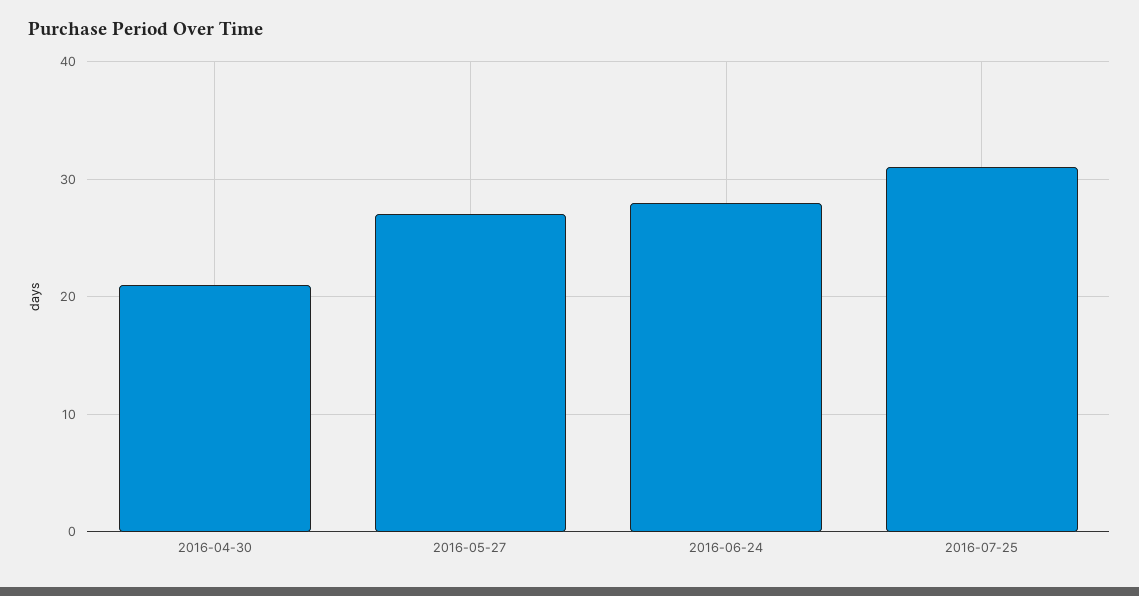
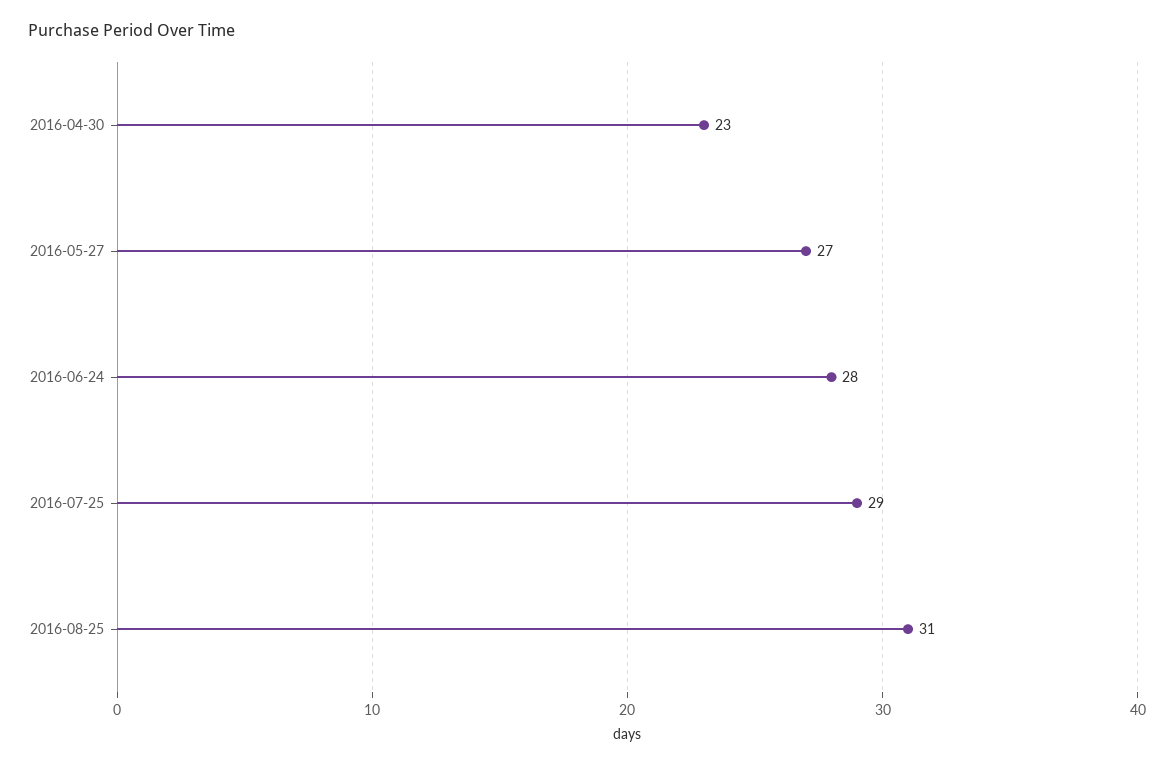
2016-04-30: 21 -> 23
2016-07-25: 31 -> 29
2016-08-25: none -> 31

